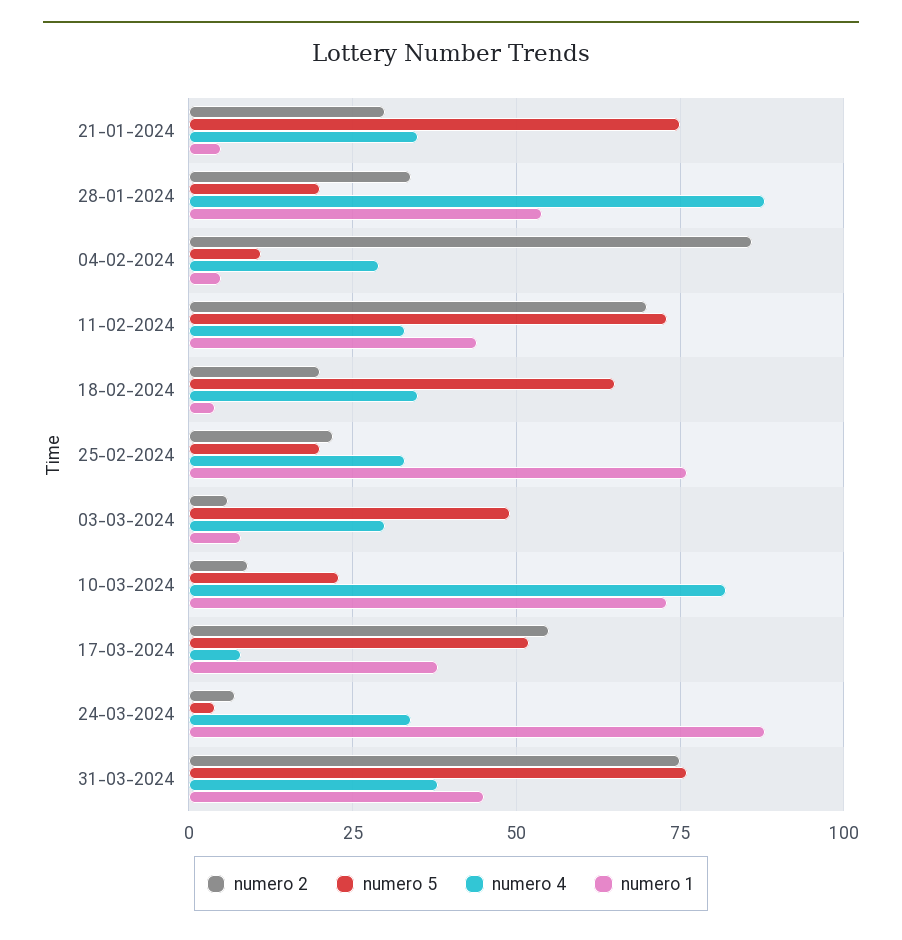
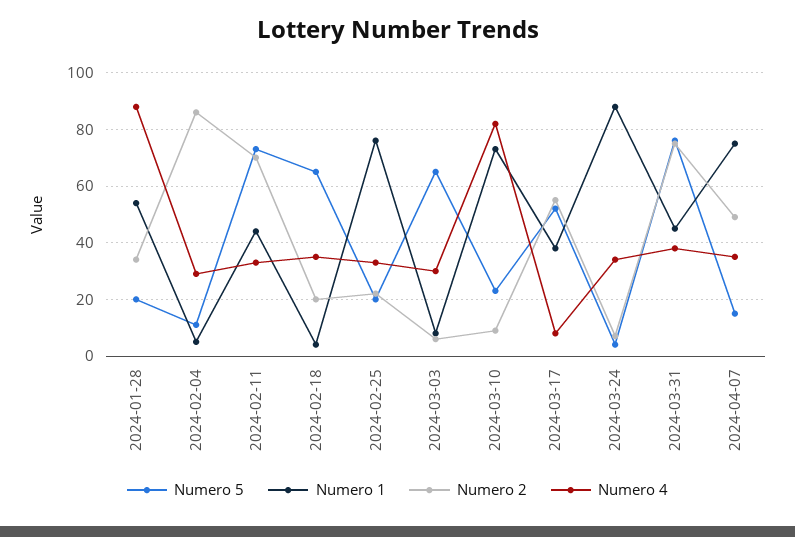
numero 2, 21-01-2024: 30 -> none
numero 5, 21-01-2024: 75 -> none
numero 4, 21-01-2024: 35 -> none
numero 1, 21-01-2024: 5 -> none
numero 5, 03-03-2024: 50 -> 65
numero 5, 2024-04-07: none -> 15
numero 1, 2024-04-07: none -> 75
numero 2, 2024-04-07: none -> 50
numero 4, 2024-04-07: none -> 35

